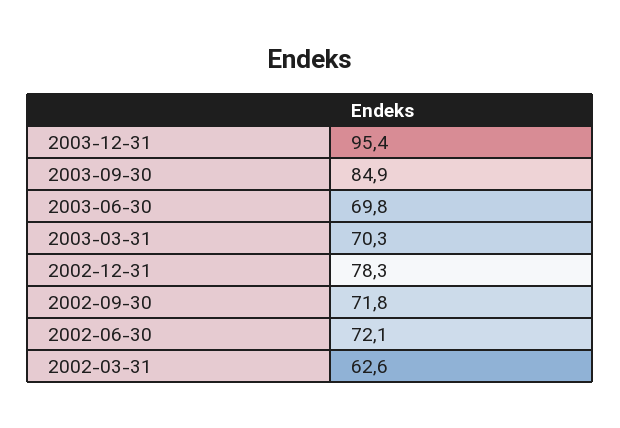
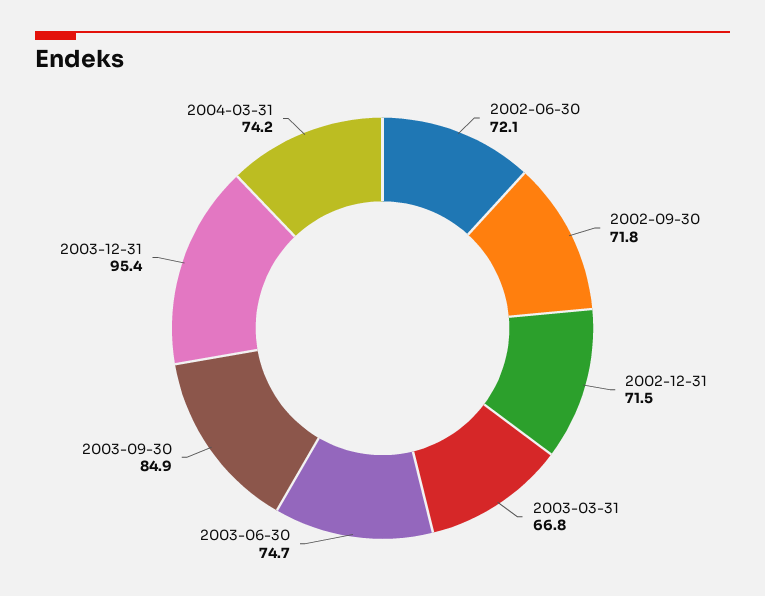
2003-06-30: 69.8 -> 74.7
2003-03-31: 70.3 -> 66.8
2002-12-31: 78.3 -> 71.5
2002-03-31: 62.6 -> none
2004-03-31: none -> 74.2

